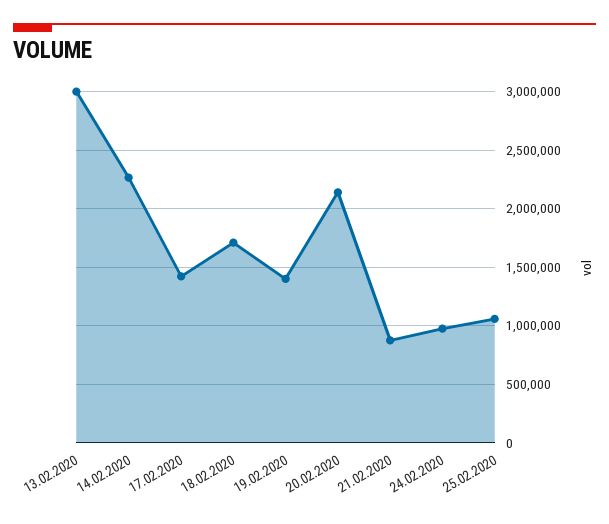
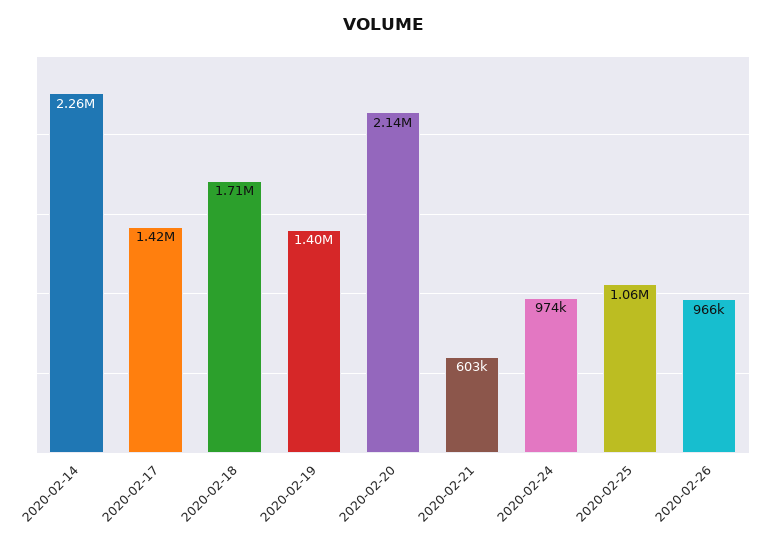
13.02.2020: 3000000 -> none
21.02.2020: 900000 -> 603000
2020-02-26: none -> 966000

